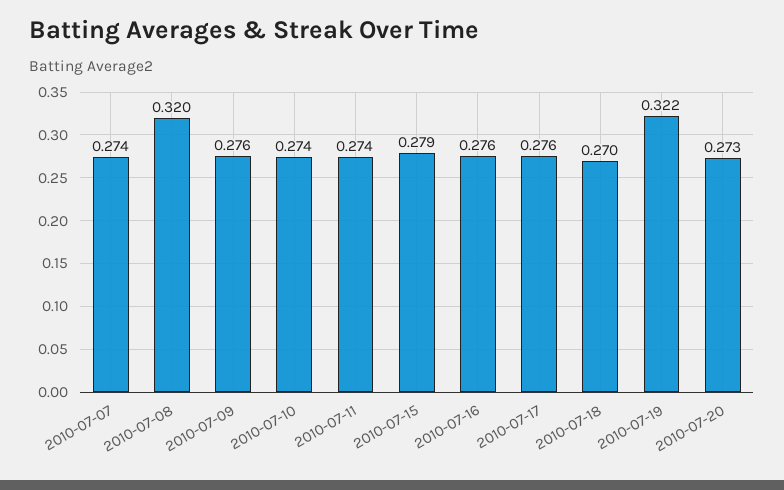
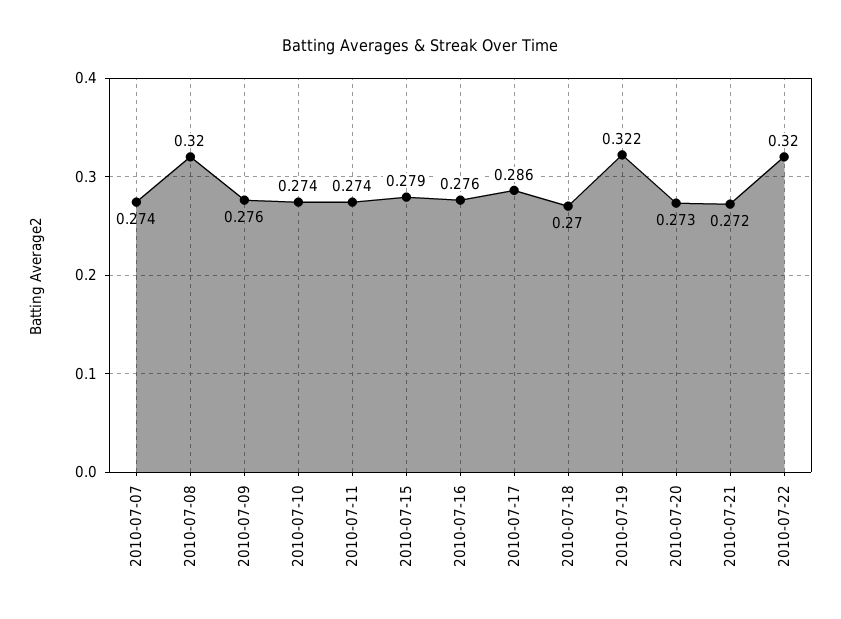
2010-07-17: 0.276 -> 0.286
2010-07-21: none -> 0.272
2010-07-22: none -> 0.32

